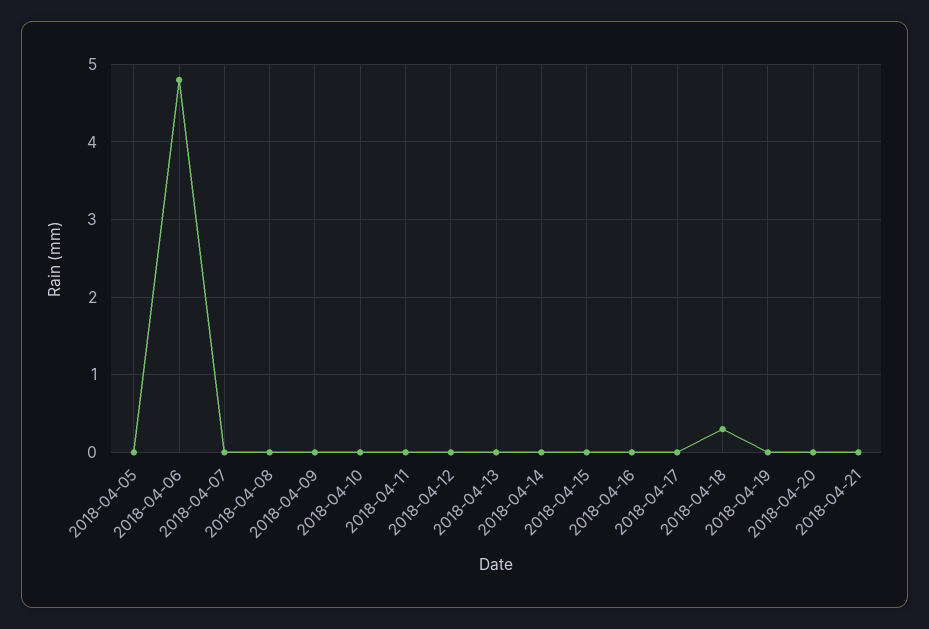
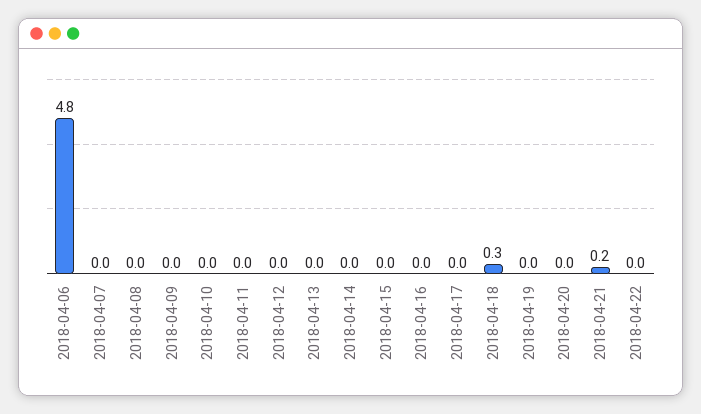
2018-04-05: 0 -> none
2018-04-21: 0 -> 0.2
2018-04-22: none -> 0

